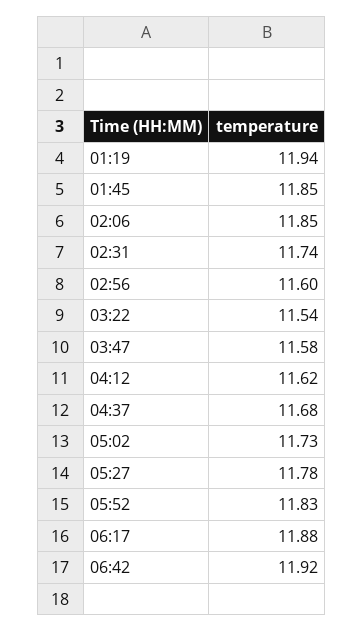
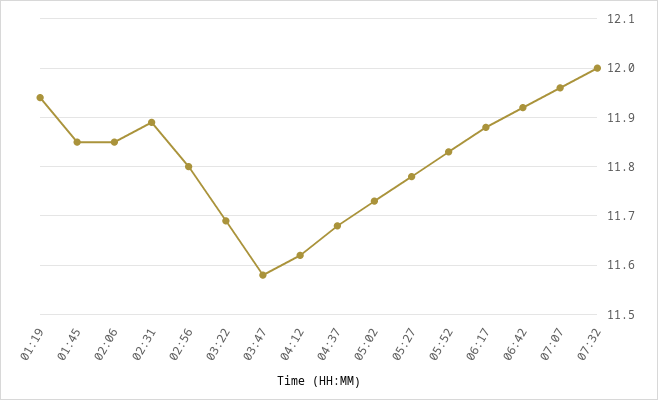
02:31: 11.74 -> 11.9
02:56: 11.6 -> 11.8
03:22: 11.54 -> 11.7
07:07: none -> 11.95
07:32: none -> 12

